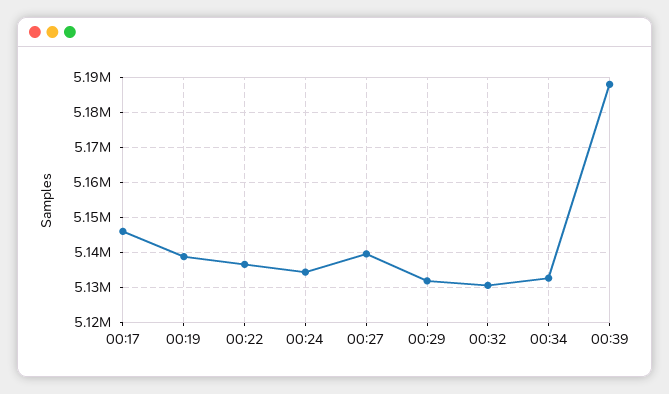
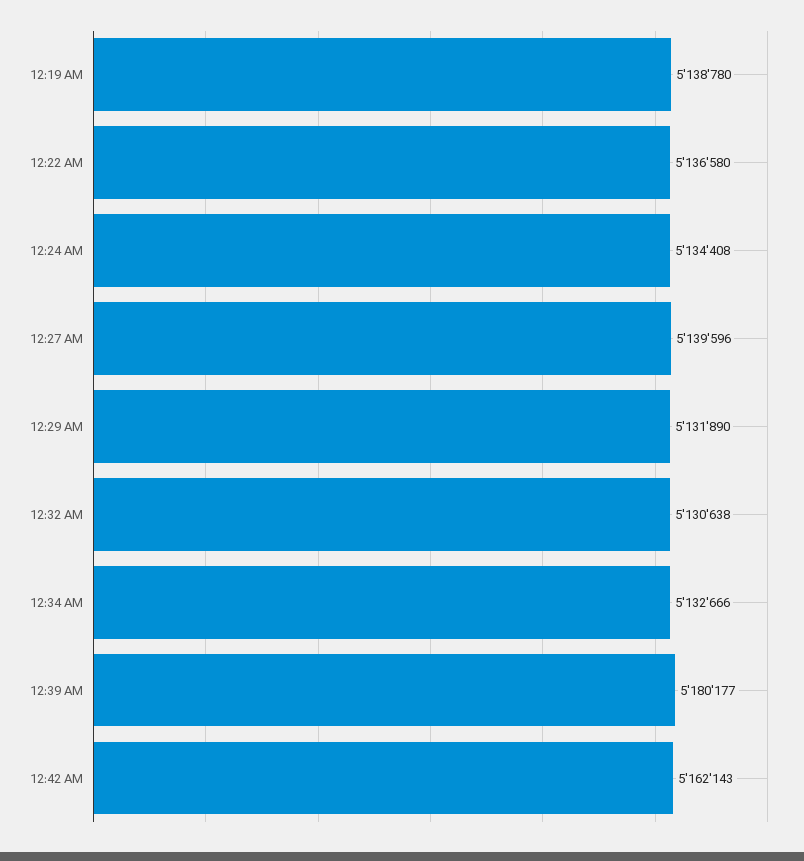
00:17: 5146000 -> none
00:39: 5188000 -> 5180177
12:42 AM: none -> 5162143

